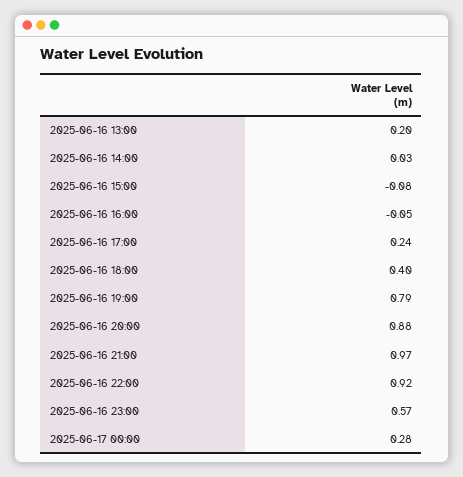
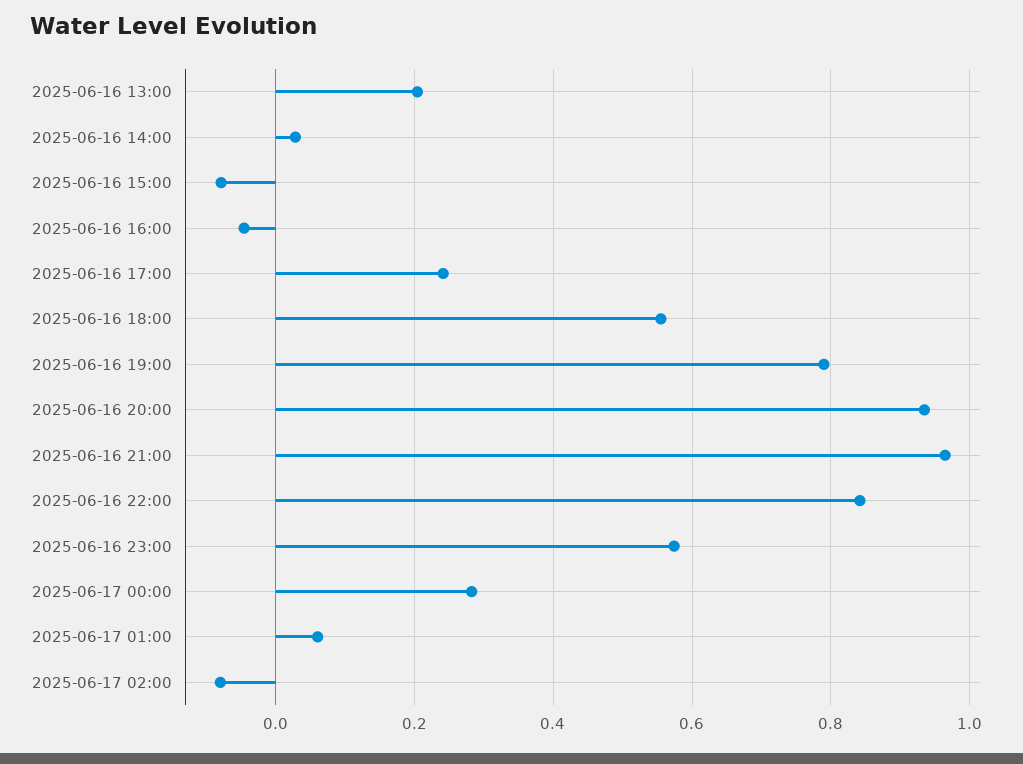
2025-06-16 18:00: 0.4 -> 0.56
2025-06-16 20:00: 0.88 -> 0.94
2025-06-16 22:00: 0.92 -> 0.84
2025-06-17 01:00: none -> 0.06
2025-06-17 02:00: none -> -0.08

